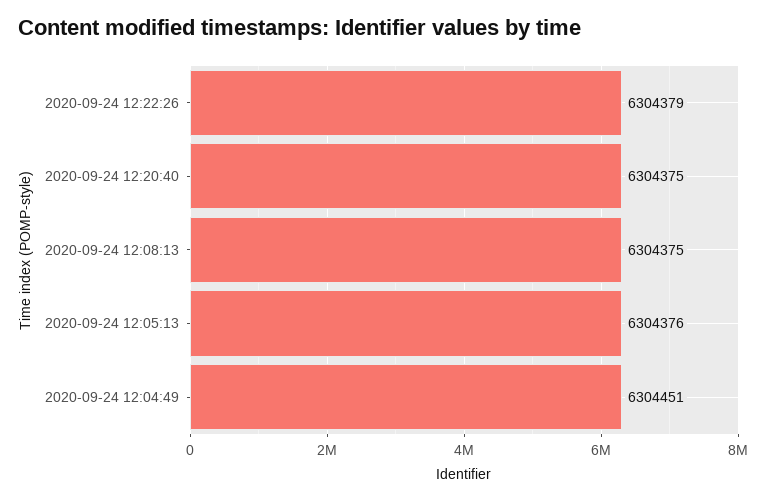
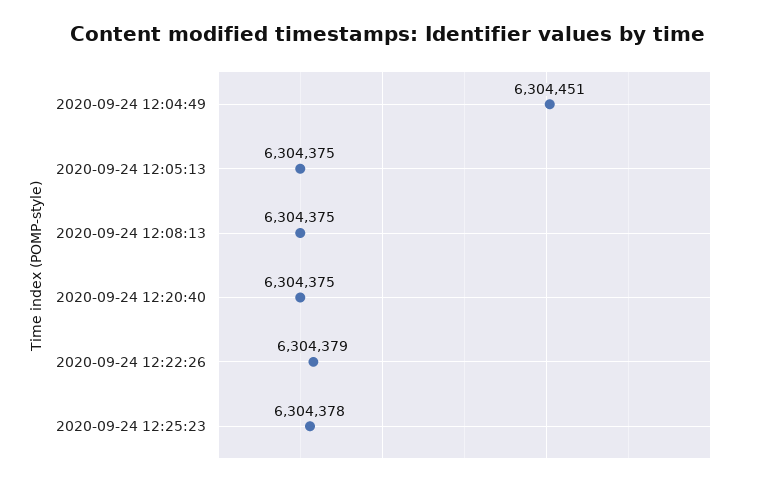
2020-09-24 12:05:13: 6304376 -> 6304375
2020-09-24 12:25:23: none -> 6304378

